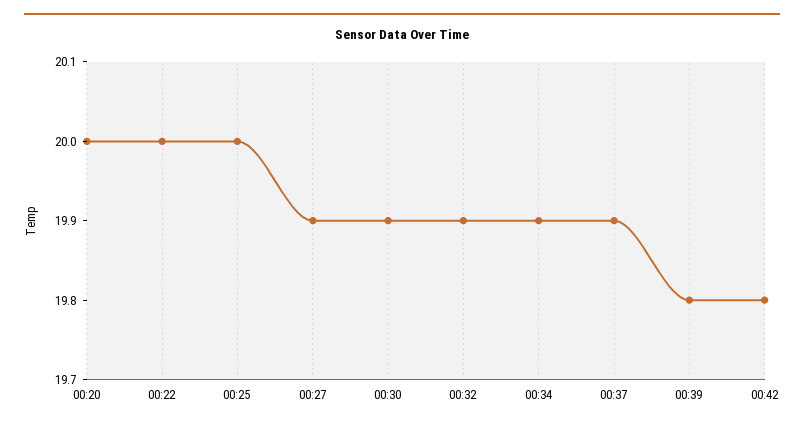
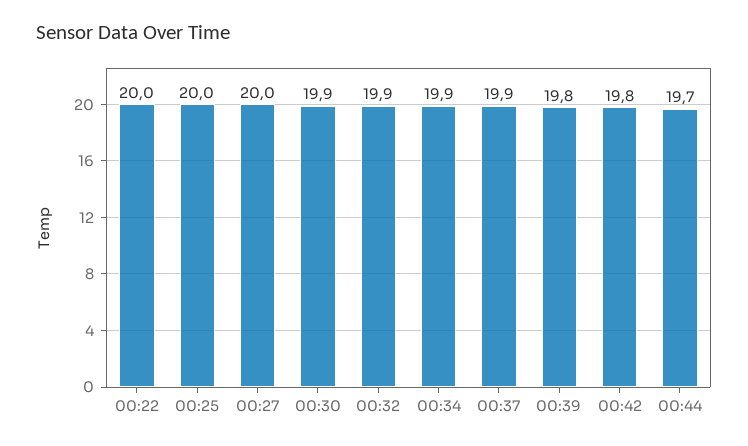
00:20: 20 -> none
00:27: 19.9 -> 20
00:44: none -> 19.7

